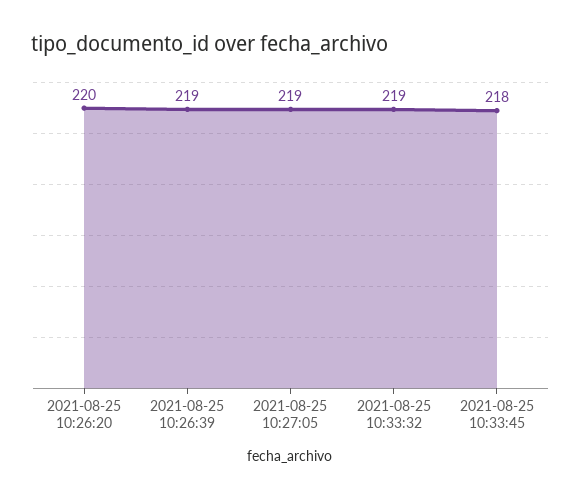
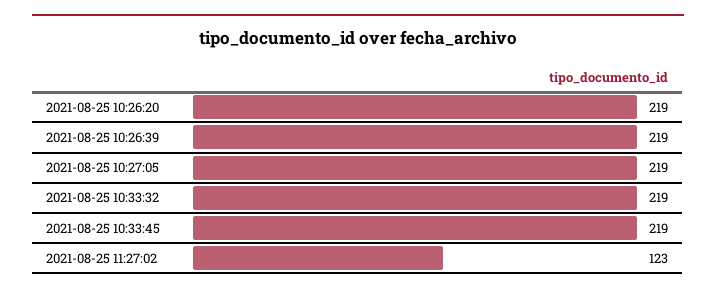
2021-08-25 10:26:20: 220 -> 219
2021-08-25 10:33:45: 218 -> 219
2021-08-25 11:27:02: none -> 123

